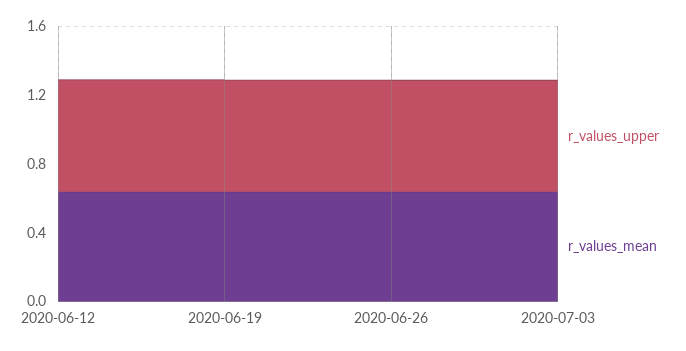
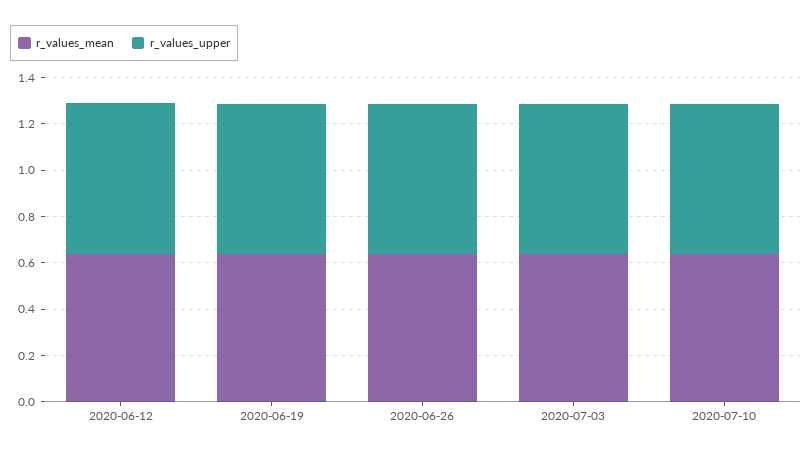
r_values_mean, 2020-07-10: none -> 0.65
r_values_upper, 2020-07-10: none -> 0.65

